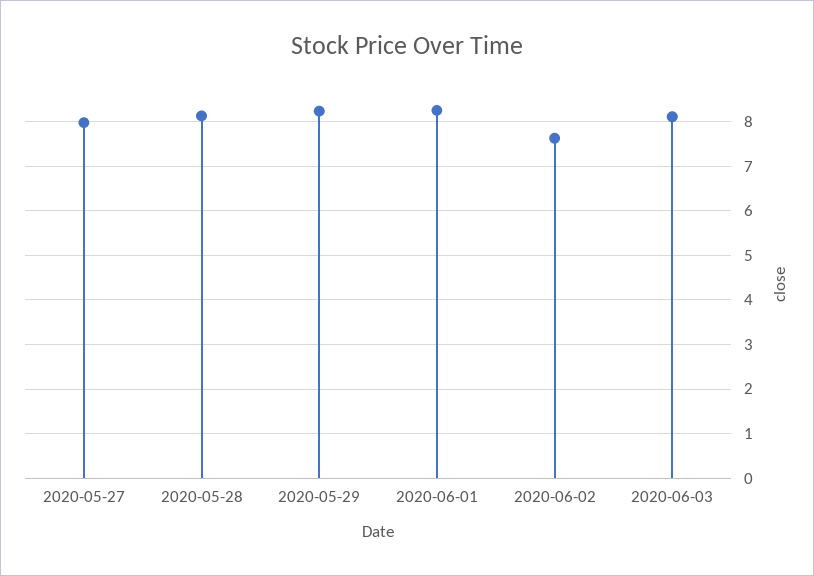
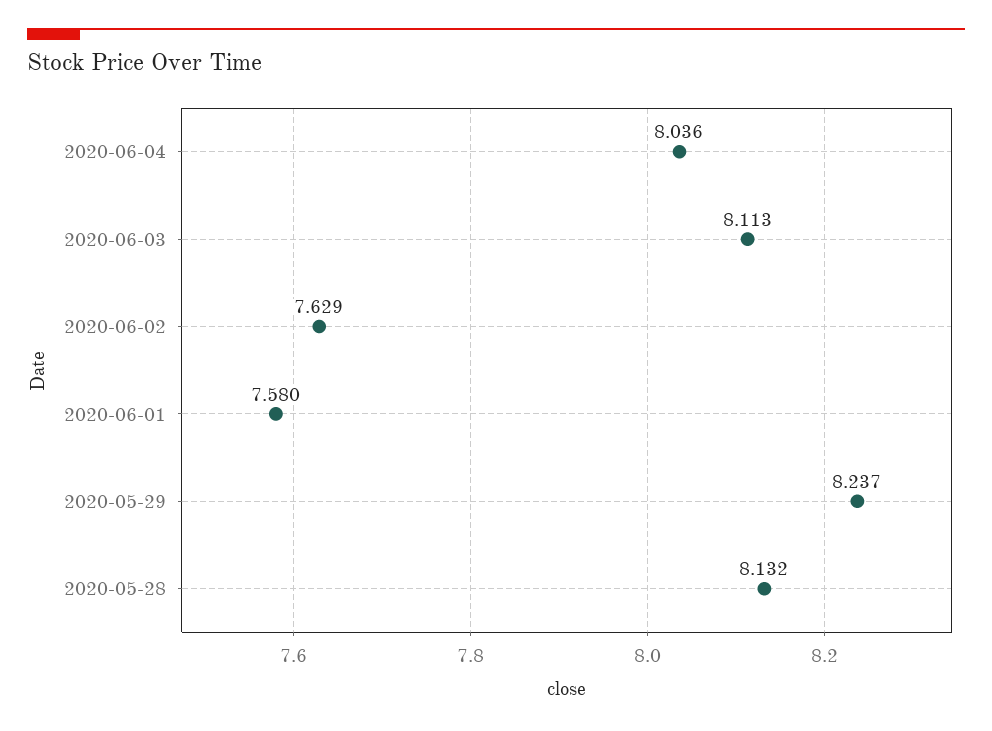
2020-05-27: 8 -> none
2020-06-01: 8.2 -> 7.58
2020-06-04: none -> 8.036

